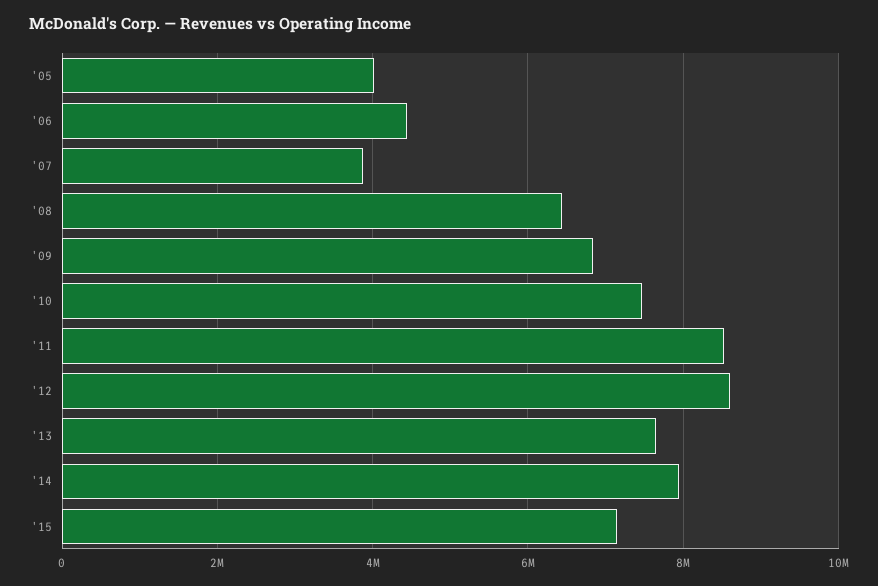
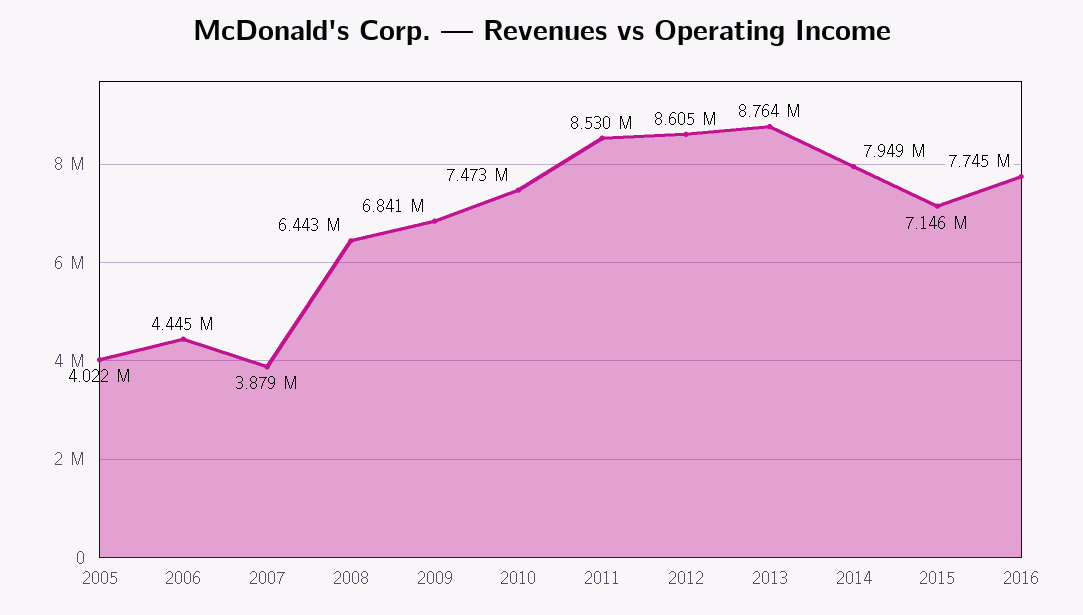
'13: 7600000 -> 8764000
2016: none -> 7745000

